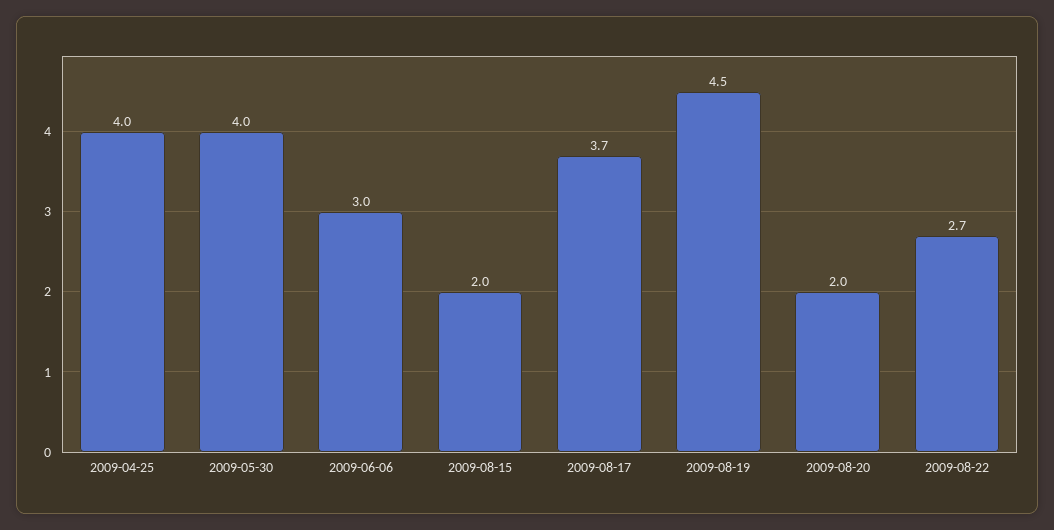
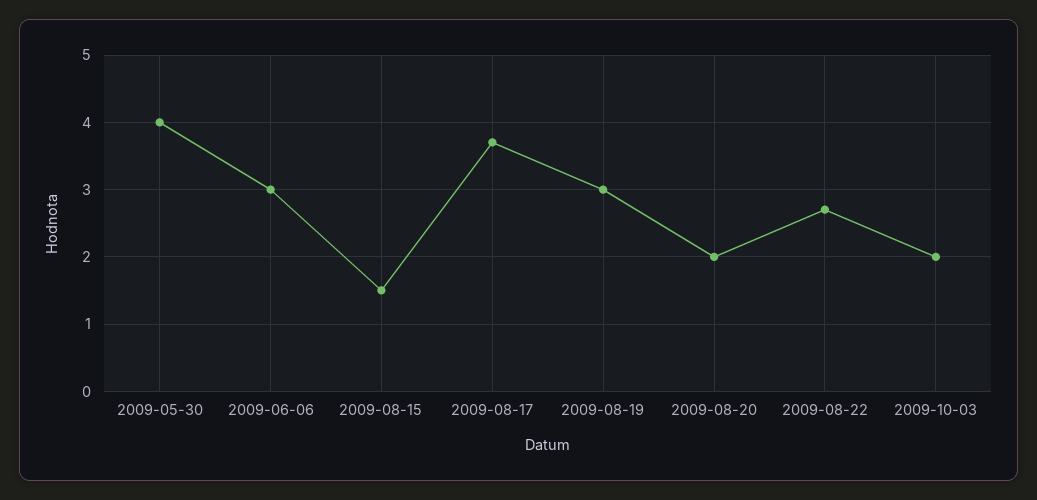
2009-04-25: 4 -> none
2009-08-15: 2 -> 1.5
2009-08-19: 4.5 -> 3
2009-10-03: none -> 2

